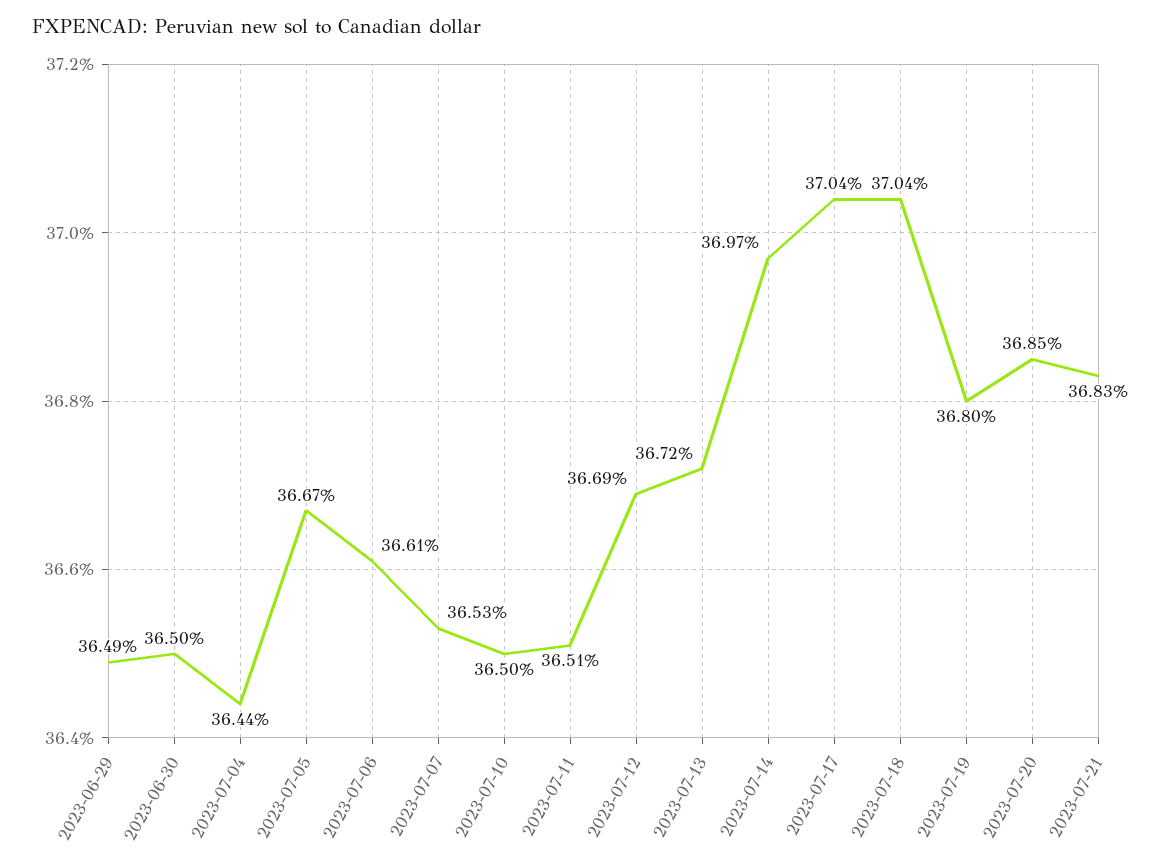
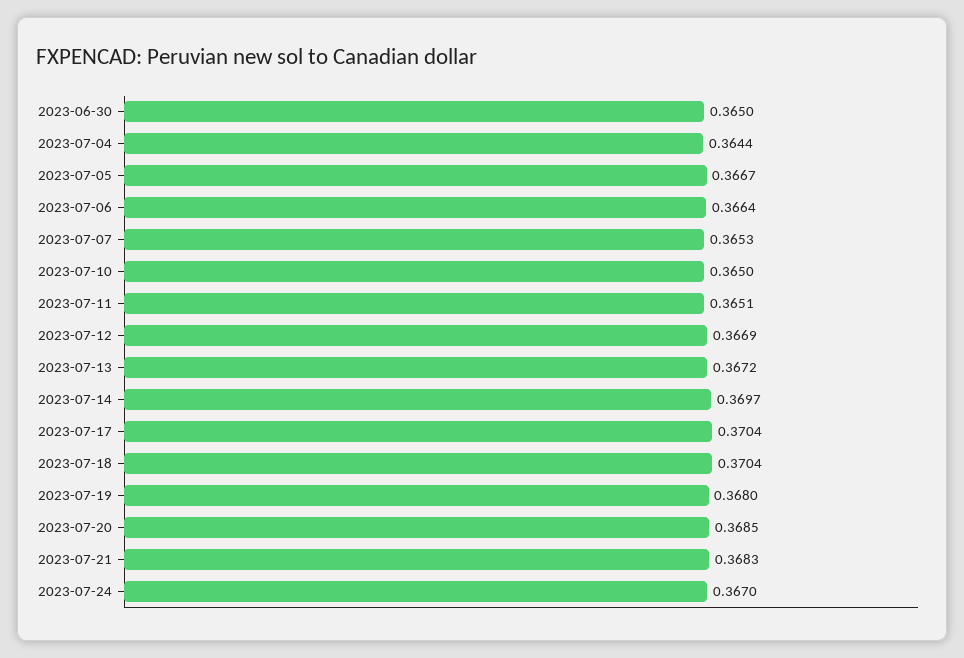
2023-06-29: 0.3649 -> none
2023-07-06: 0.3661 -> 0.3664
2023-07-24: none -> 0.367

